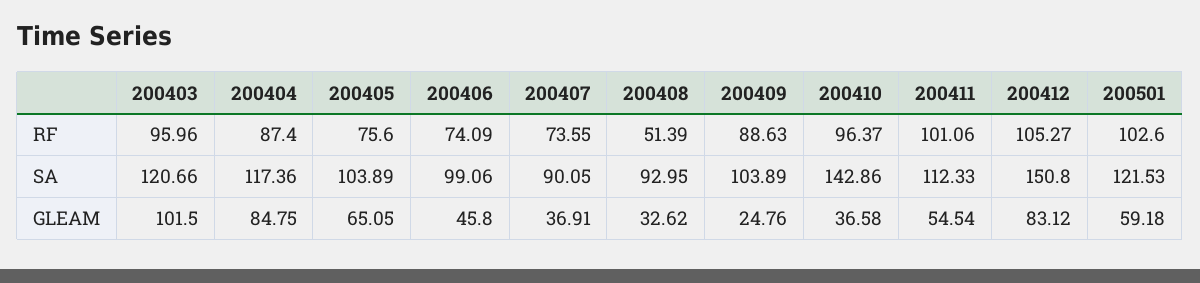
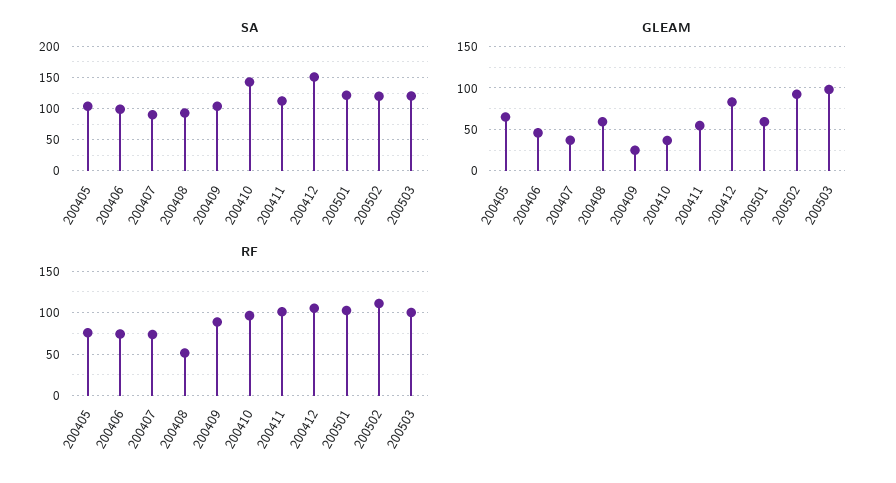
RF, 200403: 95.96 -> none
RF, 200404: 87.4 -> none
SA, 200403: 120.66 -> none
SA, 200404: 117.36 -> none
GLEAM, 200403: 101.5 -> none
GLEAM, 200404: 84.75 -> none
GLEAM, 200408: 32.62 -> 60
SA, 200502: none -> 120
SA, 200503: none -> 120
GLEAM, 200502: none -> 90
GLEAM, 200503: none -> 100
RF, 200502: none -> 110
RF, 200503: none -> 100

